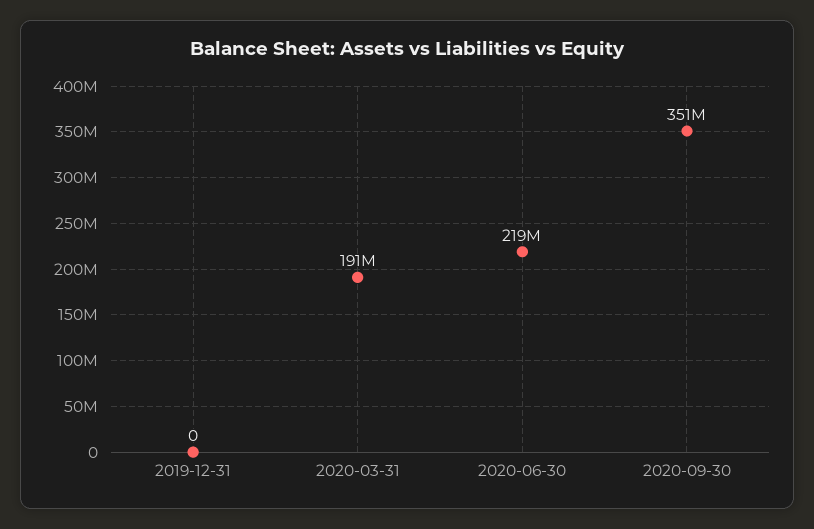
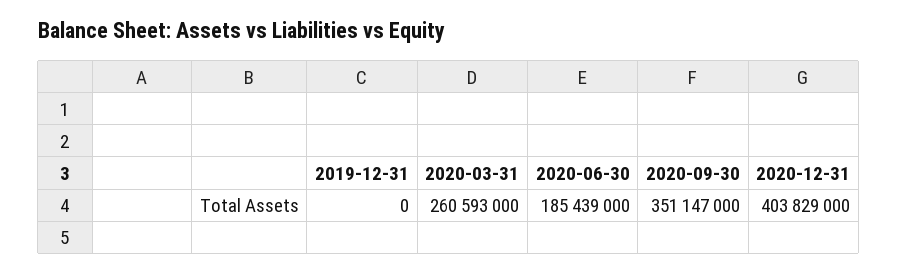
2020-03-31: 191000000 -> 260593000
2020-06-30: 219000000 -> 185439000
2020-12-31: none -> 403829000

